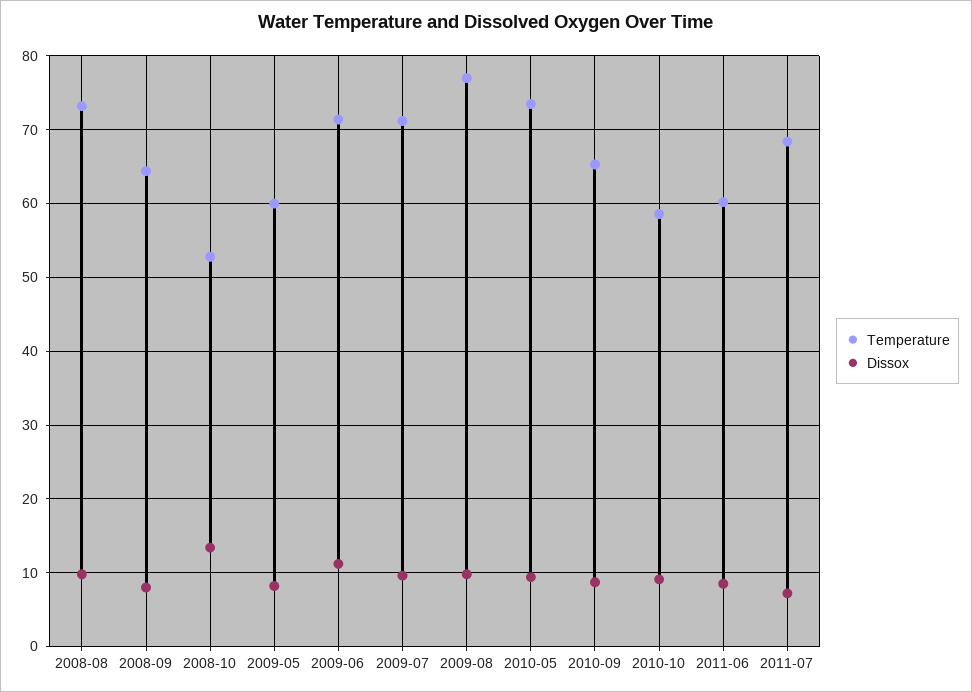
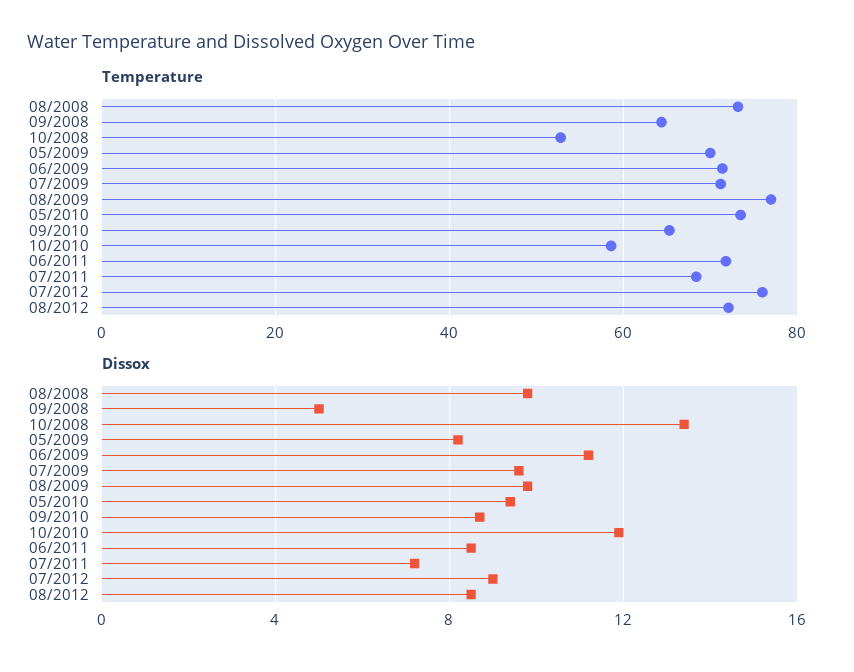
Dissox, 2008-09: 8 -> 5
Temperature, 2009-05: 60 -> 70
Dissox, 2010-10: 9 -> 12
Temperature, 2011-06: 60 -> 72
Temperature, 07/2012: none -> 76
Temperature, 08/2012: none -> 72
Dissox, 07/2012: none -> 9
Dissox, 08/2012: none -> 8.5

